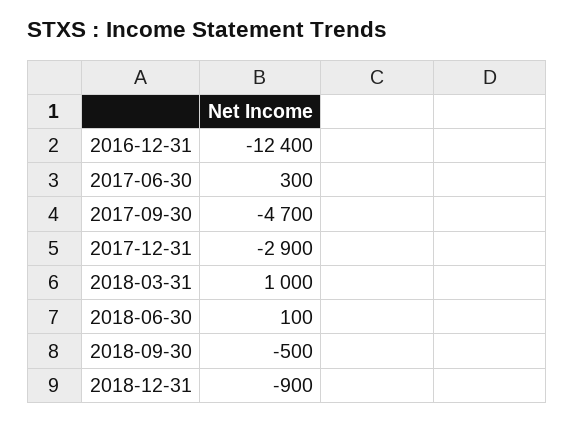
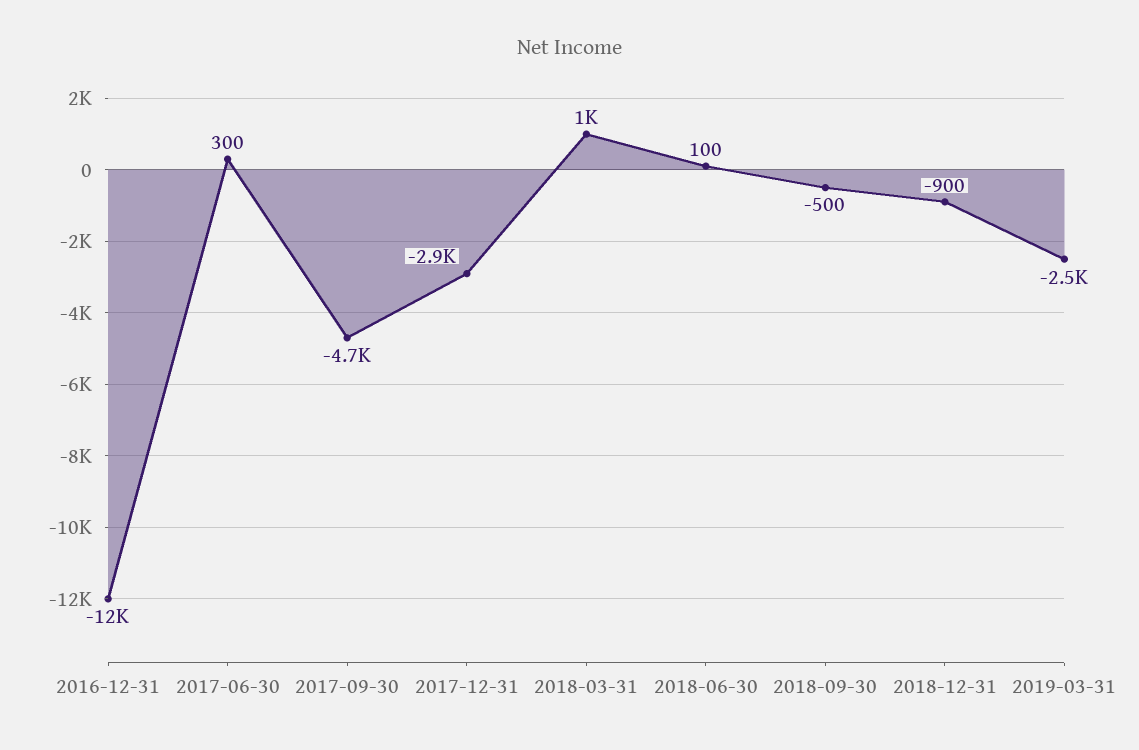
2019-03-31: none -> -2500

